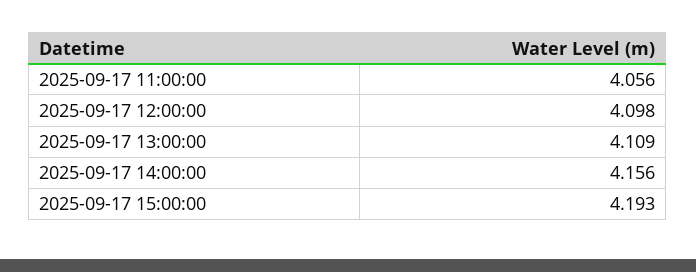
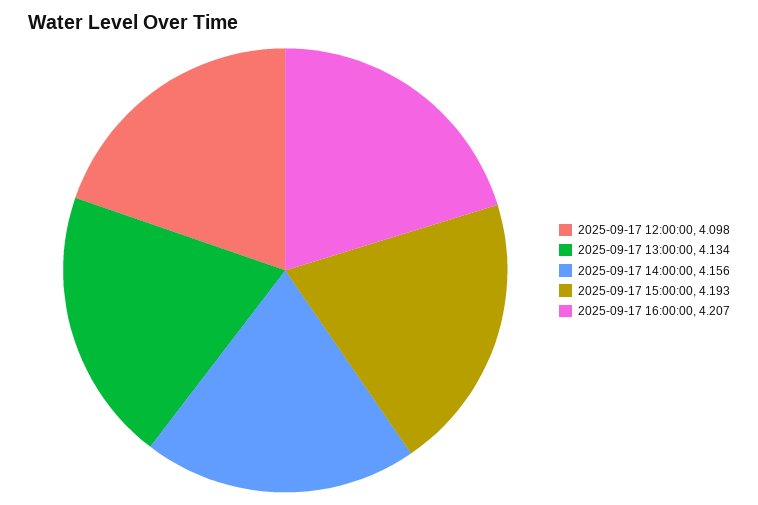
2025-09-17 11:00:00: 4.056 -> none
2025-09-17 13:00:00: 4.109 -> 4.134
2025-09-17 16:00:00: none -> 4.207

